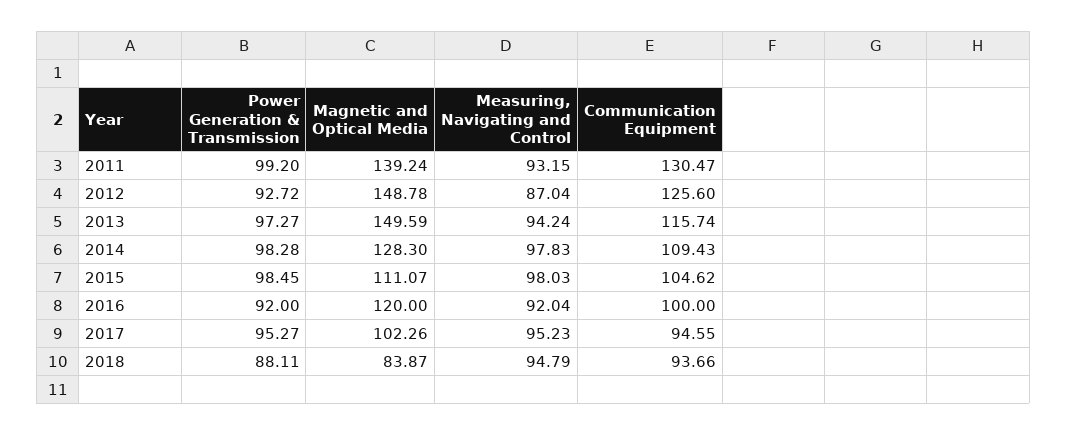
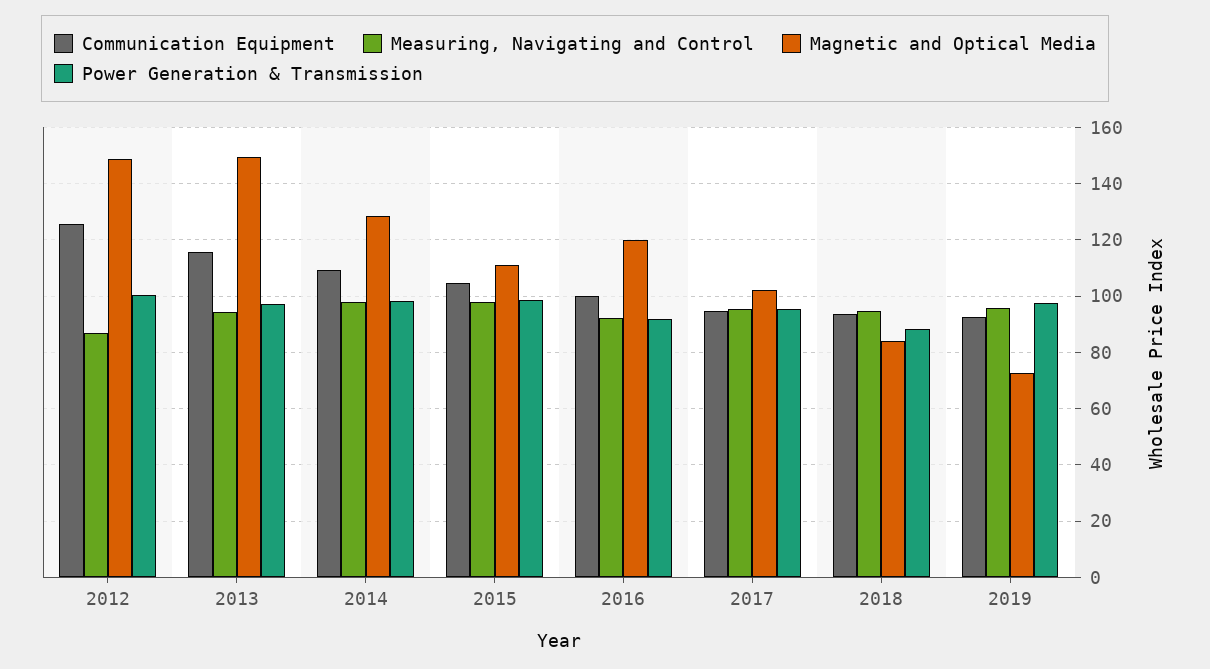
Power Generation & Transmission, 2011: 99.2 -> none
Magnetic and Optical Media, 2011: 139.24 -> none
Measuring, Navigating and Control, 2011: 93.15 -> none
Communication Equipment, 2011: 130.47 -> none
Power Generation & Transmission, 2012: 92.72 -> 100
Communication Equipment, 2019: none -> 92.5
Measuring, Navigating and Control, 2019: none -> 95
Magnetic and Optical Media, 2019: none -> 72.5
Power Generation & Transmission, 2019: none -> 97.5

